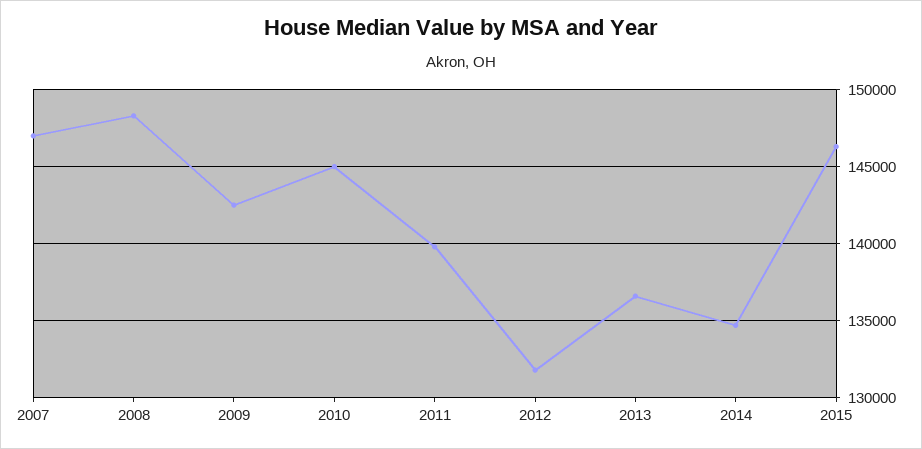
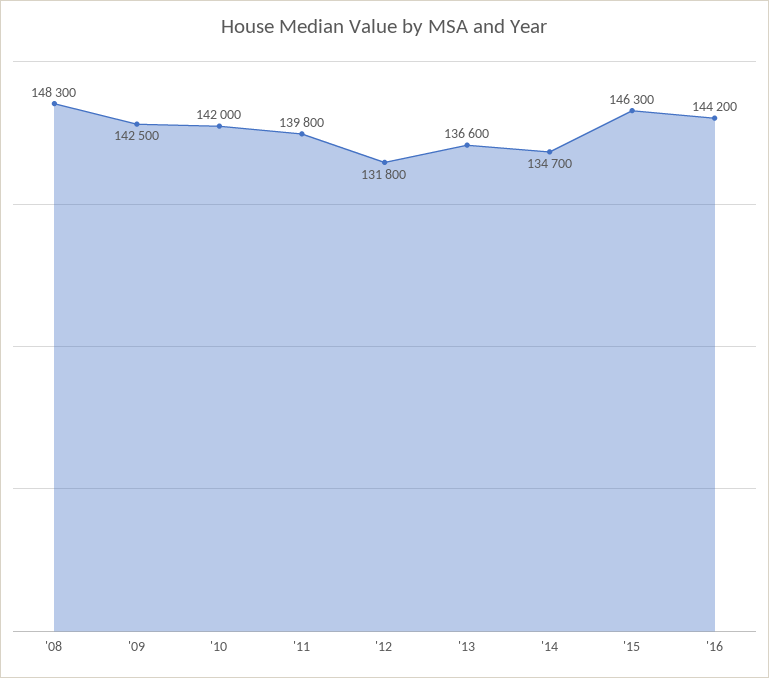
2007: 147000 -> none
2010: 145000 -> 142000
'16: none -> 144200

